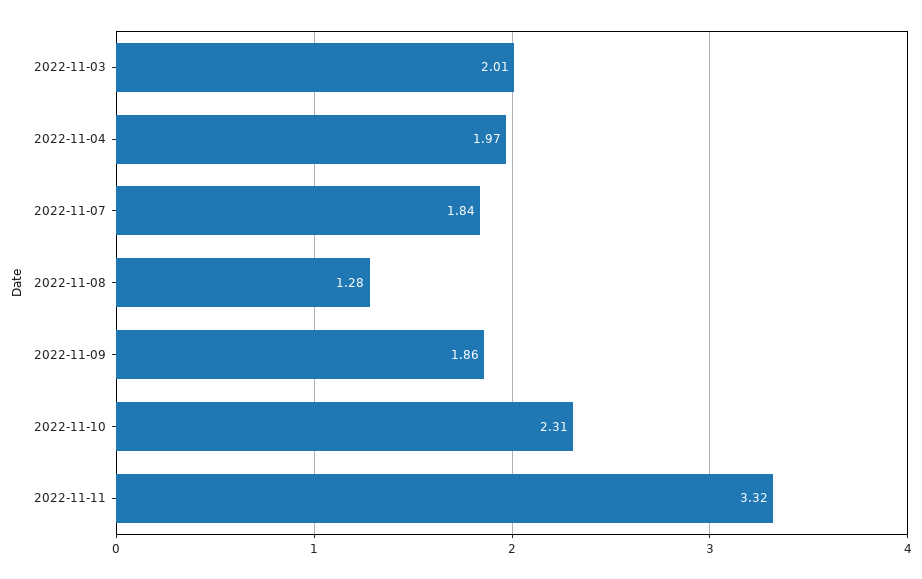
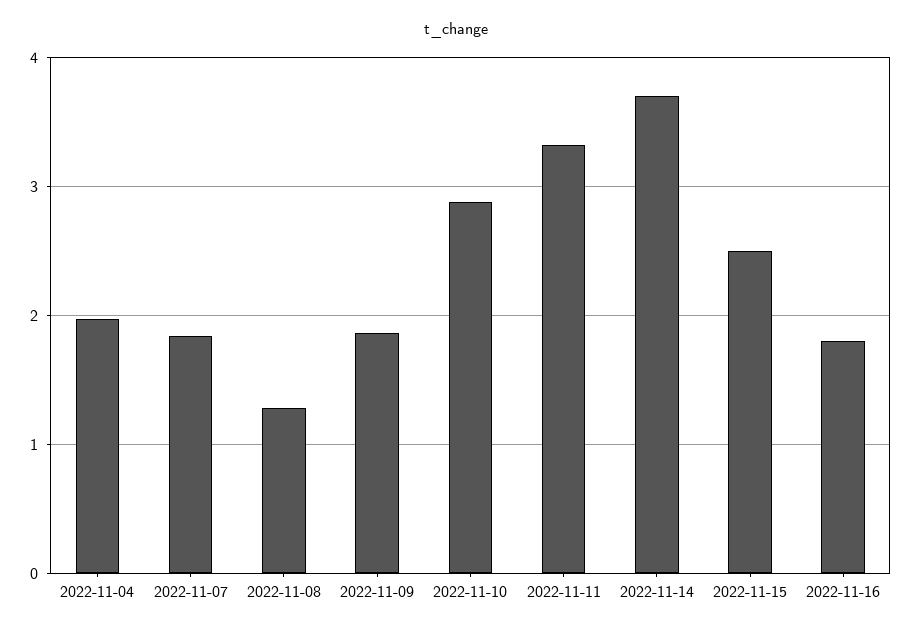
2022-11-03: 2.01 -> none
2022-11-10: 2.31 -> 2.9
2022-11-14: none -> 3.7
2022-11-15: none -> 2.5
2022-11-16: none -> 1.8

